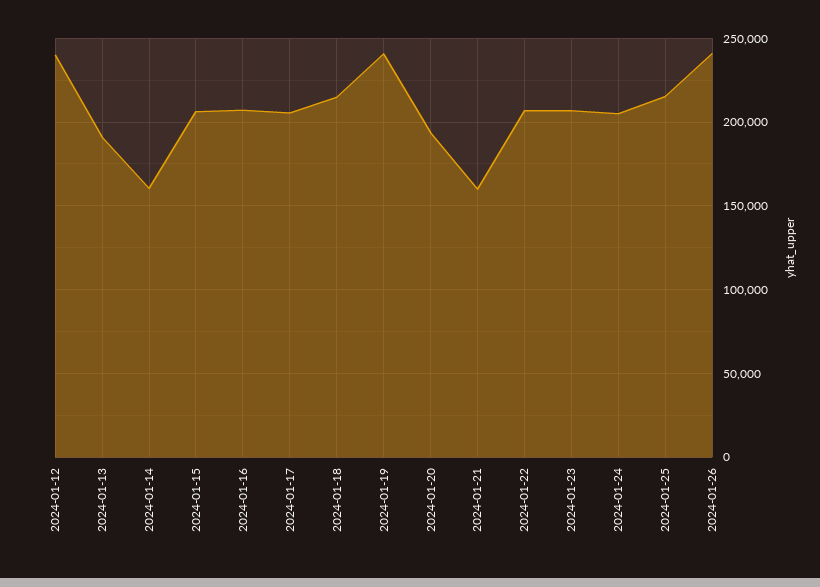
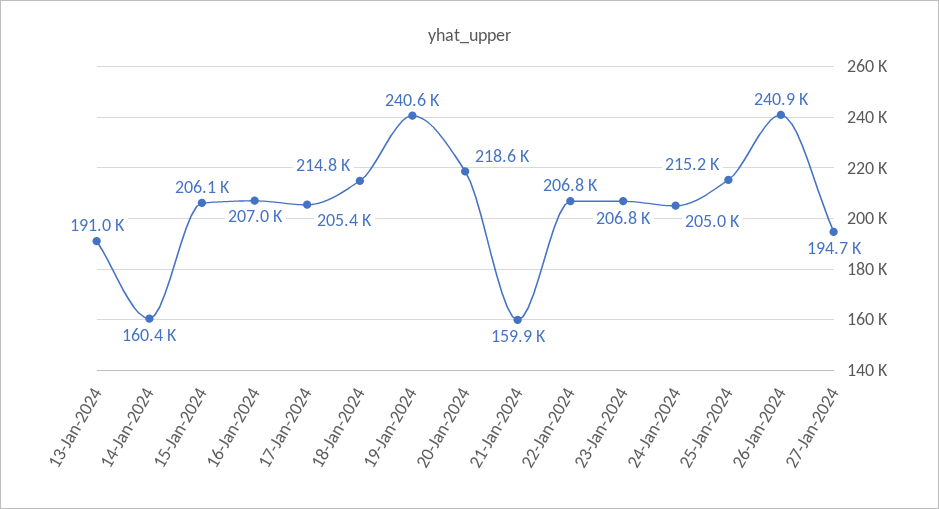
2024-01-12: 240000 -> none
2024-01-20: 195000 -> 218600
27-Jan-2024: none -> 194700

